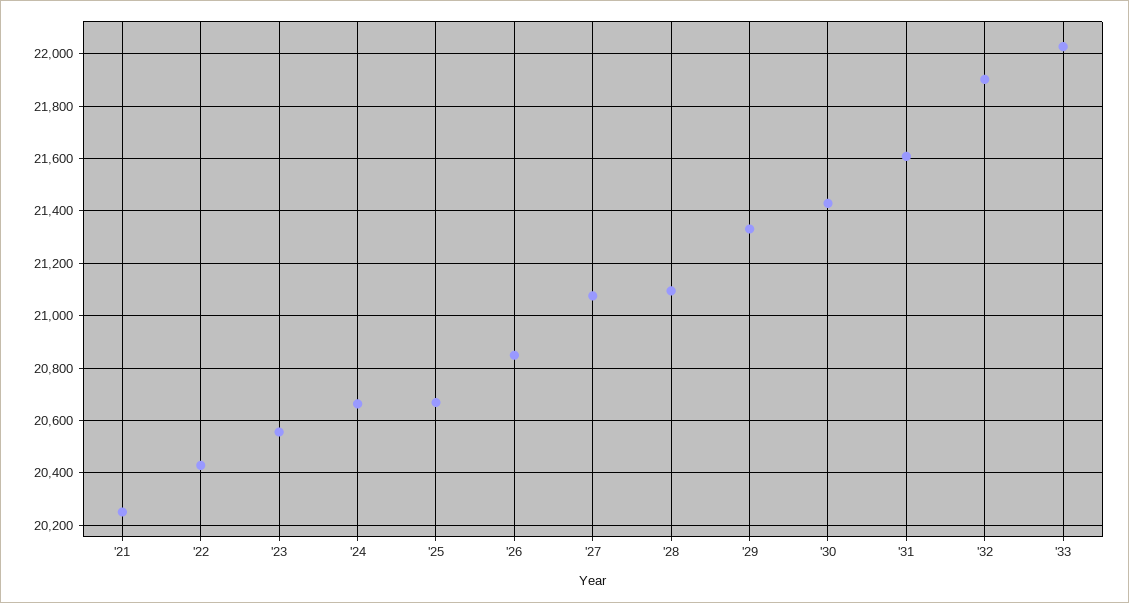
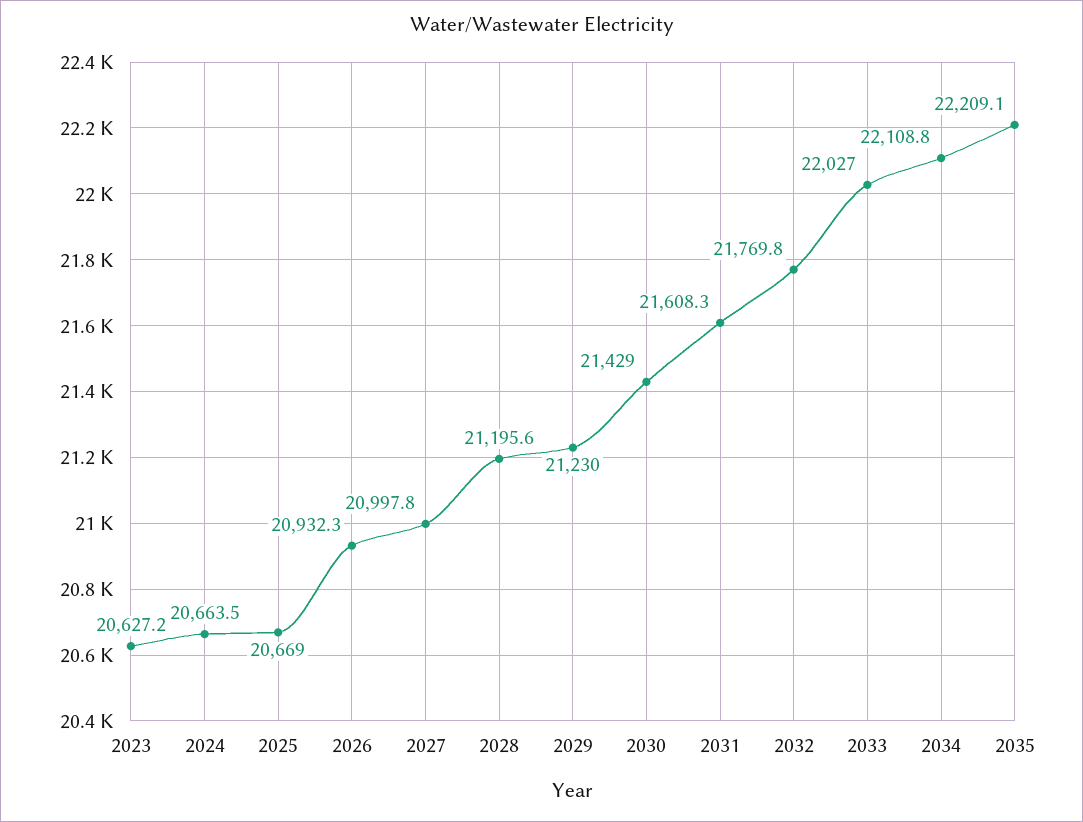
'21: 20250 -> none
'22: 20425 -> none
'23: 20550 -> 20627.2
'26: 20850 -> 20932.3
'27: 21075 -> 20997.8
'28: 21100 -> 21195.6
'29: 21325 -> 21230
'32: 21900 -> 21769.8
2034: none -> 22108.8
2035: none -> 22209.1

